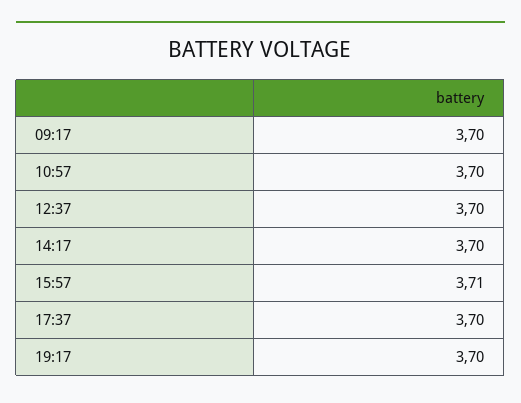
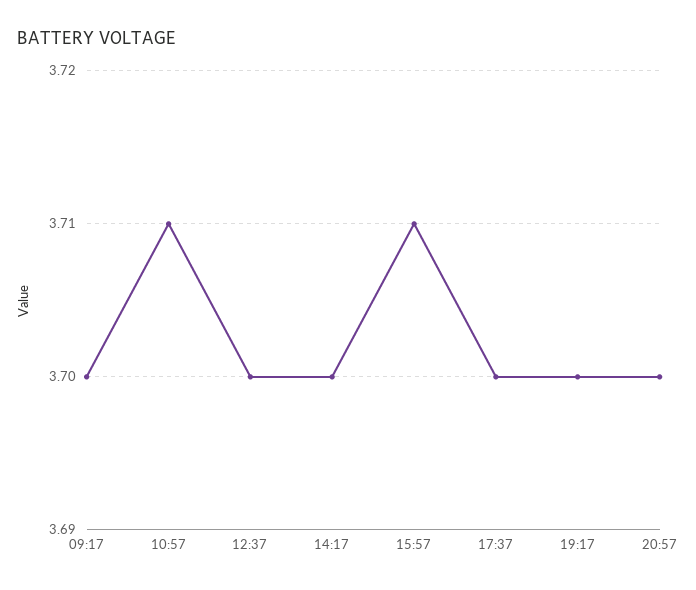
10:57: 3.7 -> 3.71
20:57: none -> 3.7

